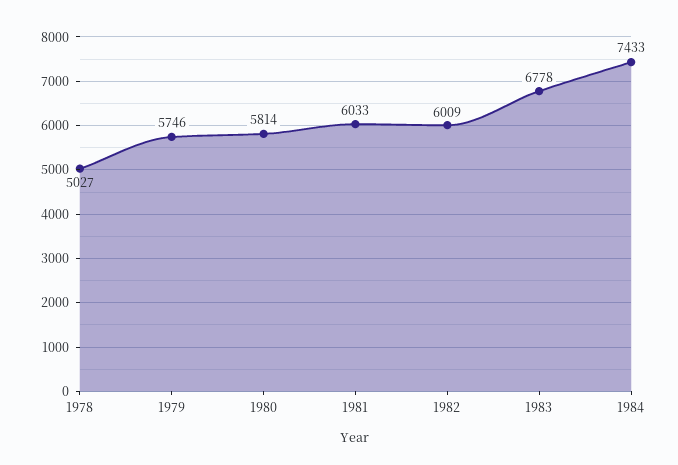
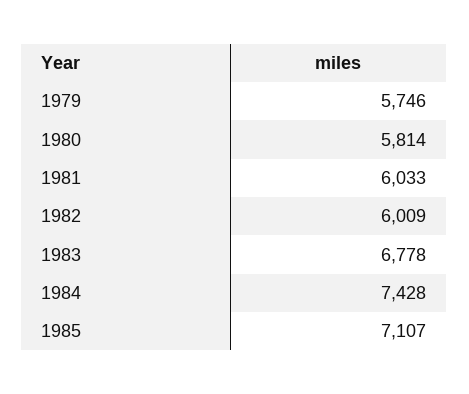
1978: 5027 -> none
1984: 7433 -> 7428
1985: none -> 7107

